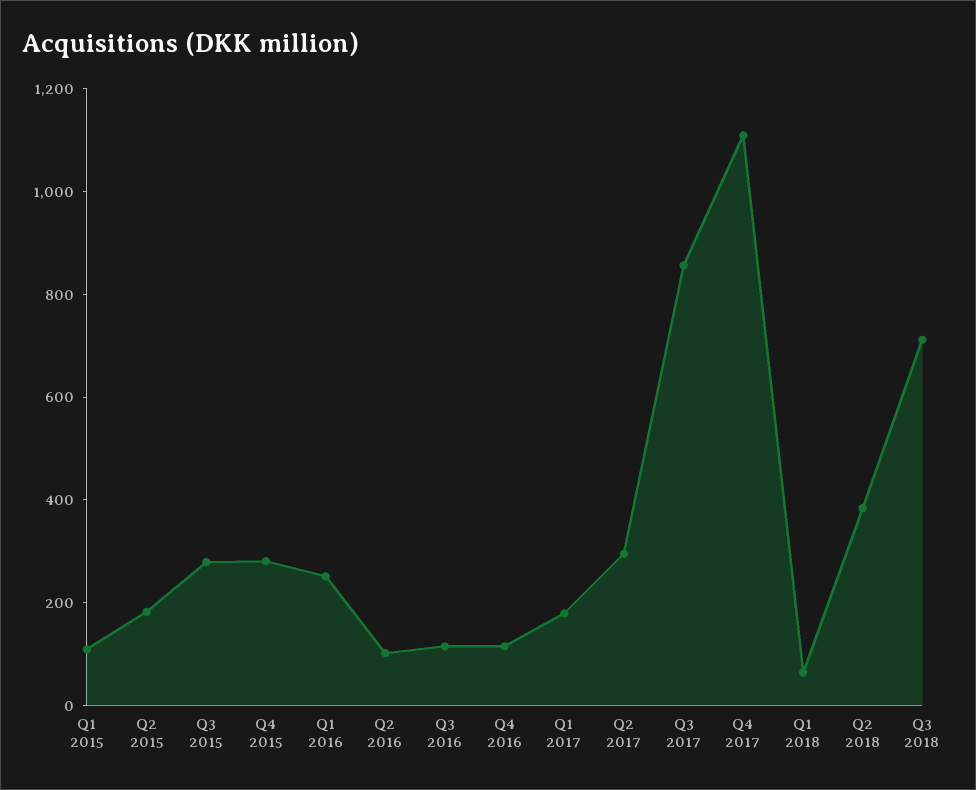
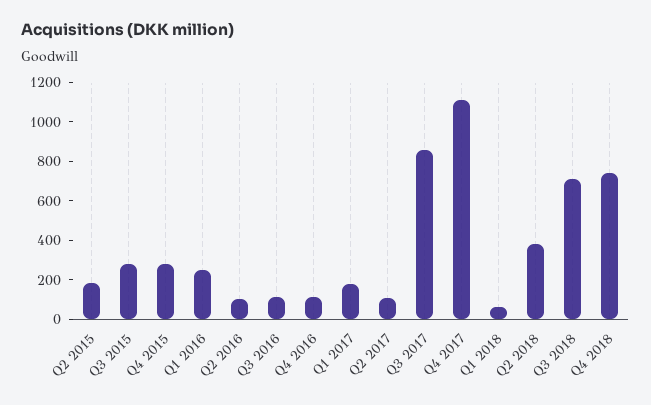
Q1 2015: 100 -> none
Q2 2017: 300 -> 100
Q4 2018: none -> 750

